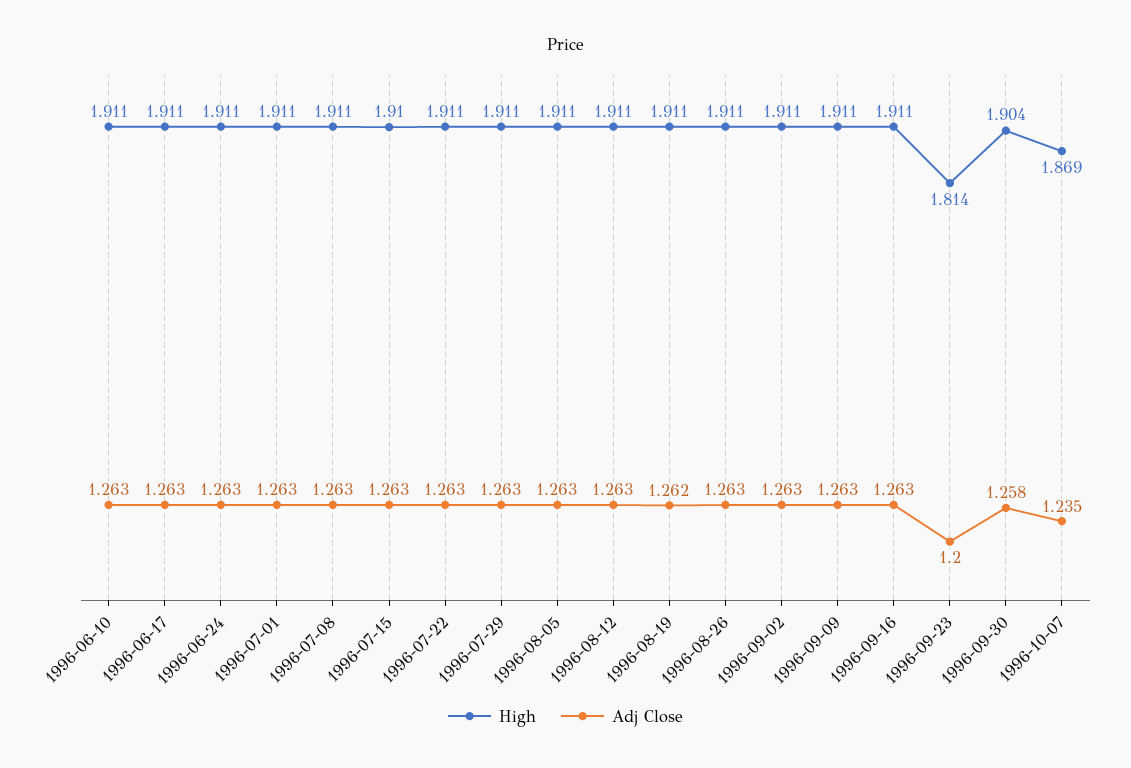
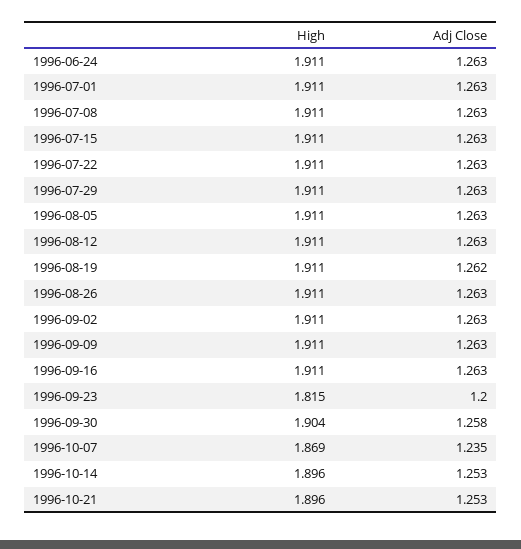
High, 1996-06-10: 1.911 -> none
Adj Close, 1996-06-10: 1.263 -> none
High, 1996-06-17: 1.911 -> none
Adj Close, 1996-06-17: 1.263 -> none
High, 1996-07-15: 1.91 -> 1.911
High, 1996-09-23: 1.814 -> 1.815
High, 1996-10-14: none -> 1.896
Adj Close, 1996-10-14: none -> 1.253
High, 1996-10-21: none -> 1.896
Adj Close, 1996-10-21: none -> 1.253

